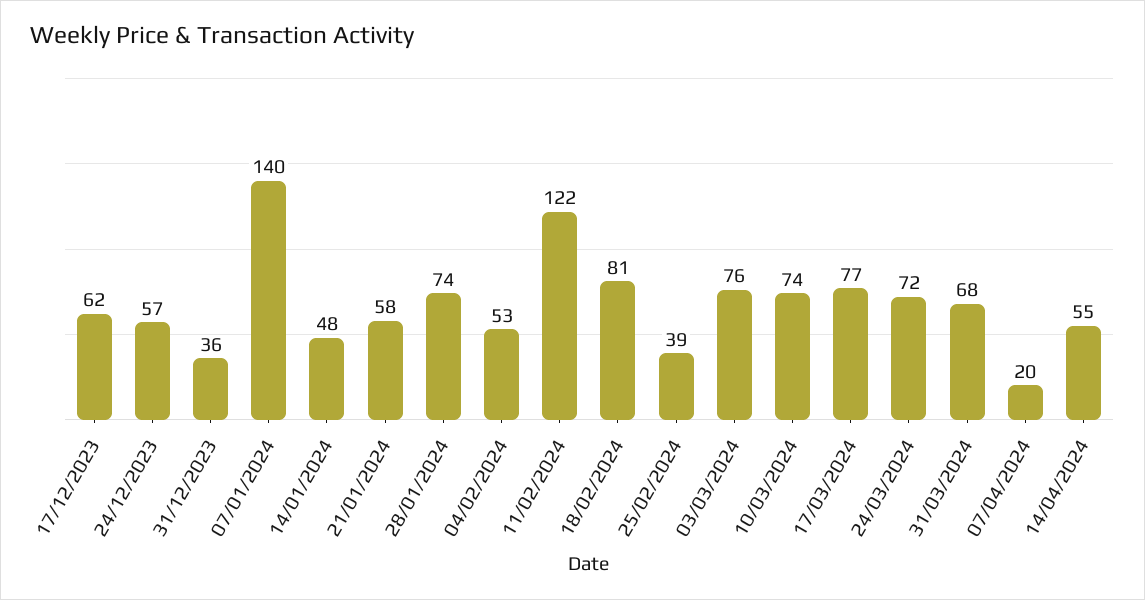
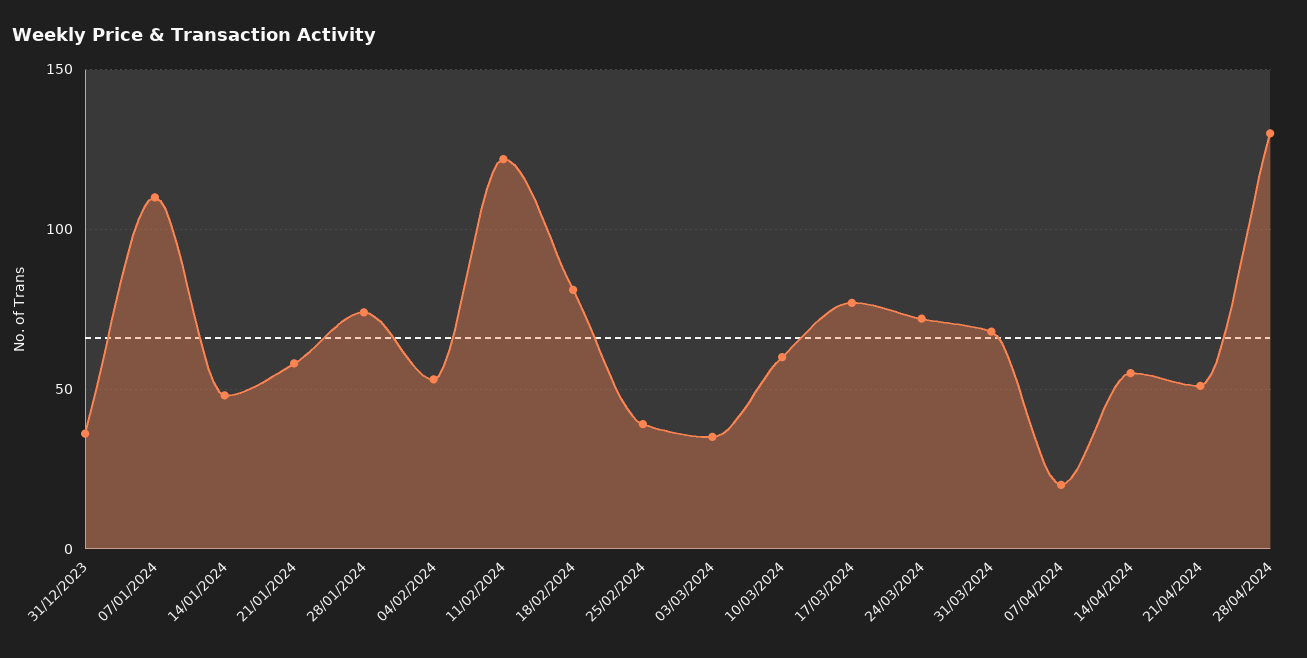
17/12/2023: 62 -> none
24/12/2023: 57 -> none
07/01/2024: 140 -> 110
03/03/2024: 76 -> 35
10/03/2024: 74 -> 60
21/04/2024: none -> 50
28/04/2024: none -> 130

